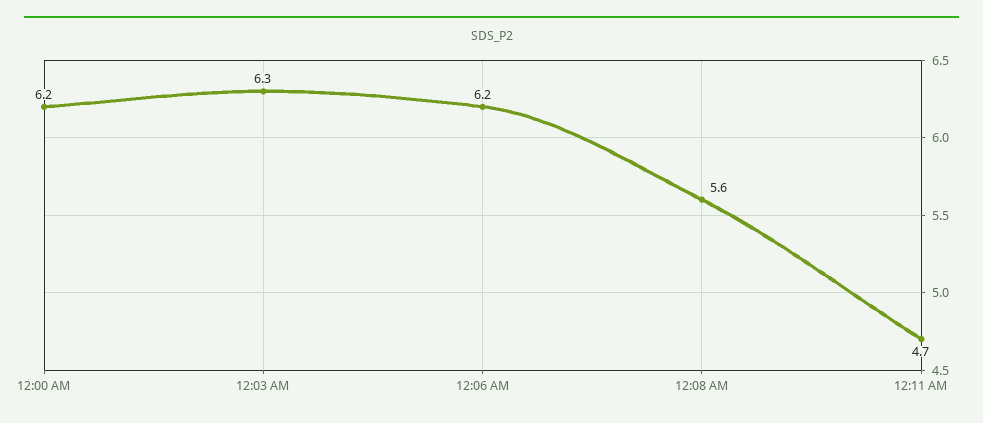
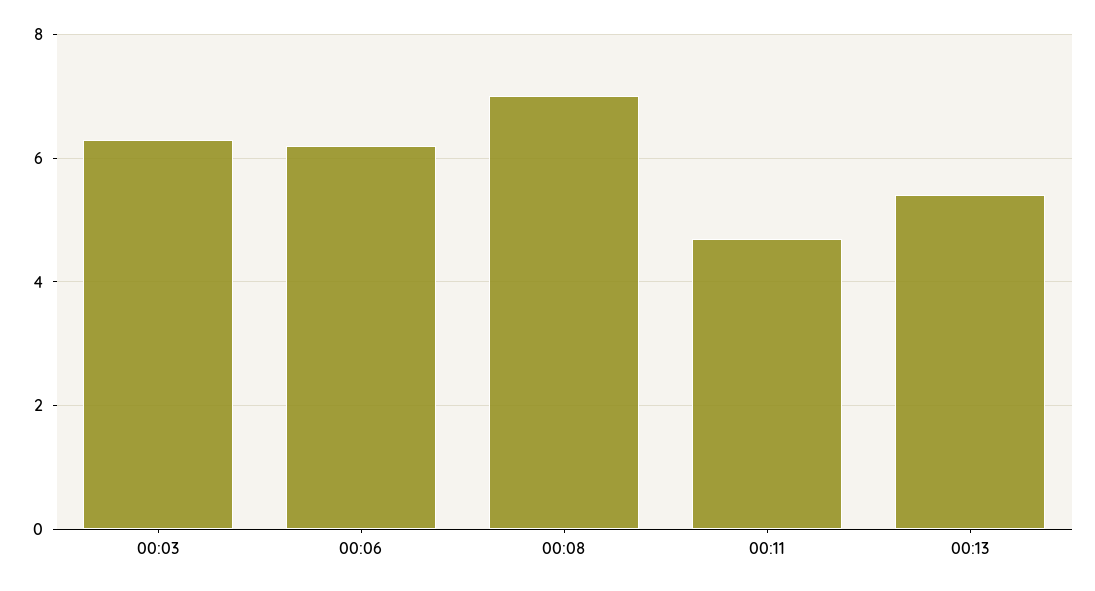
12:00 AM: 6.2 -> none
12:08 AM: 5.6 -> 7
00:13: none -> 5.5

